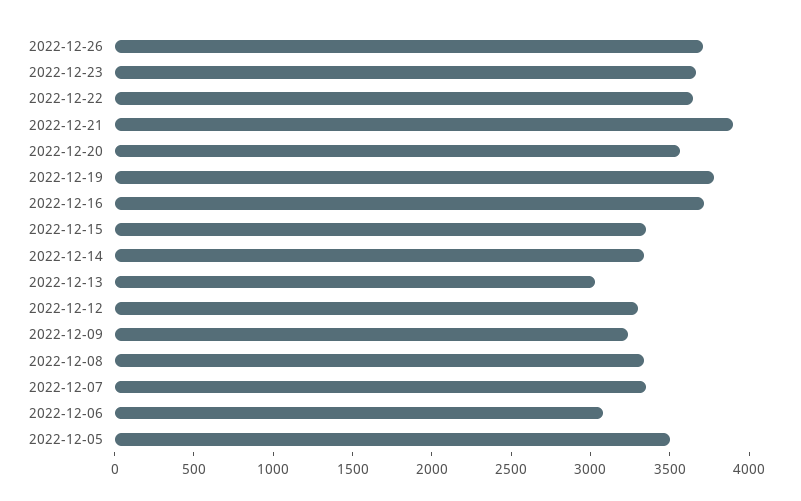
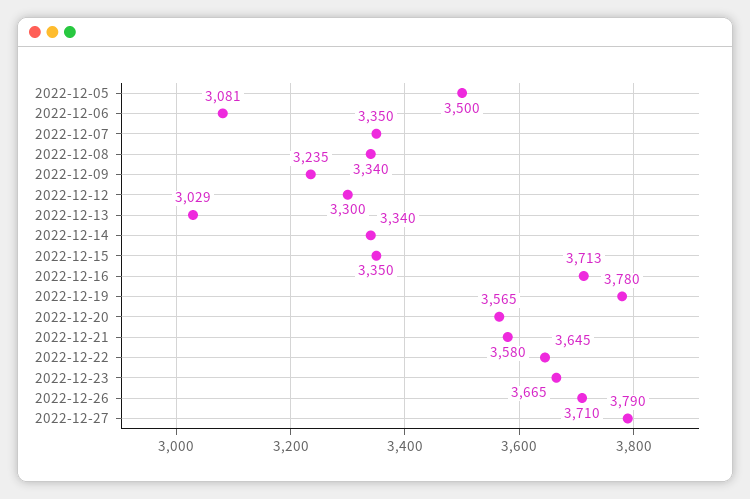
2022-12-21: 3900 -> 3580
2022-12-27: none -> 3790

